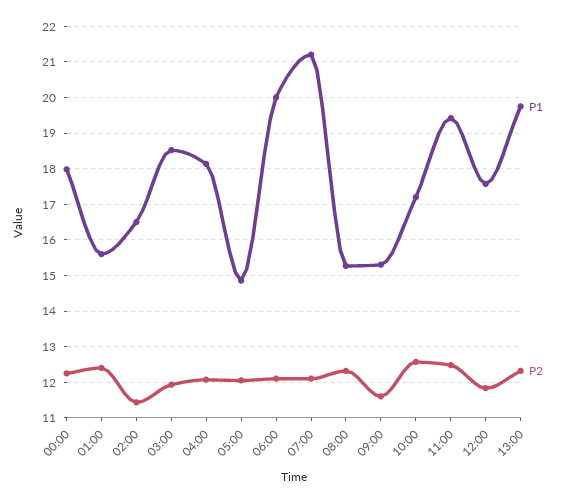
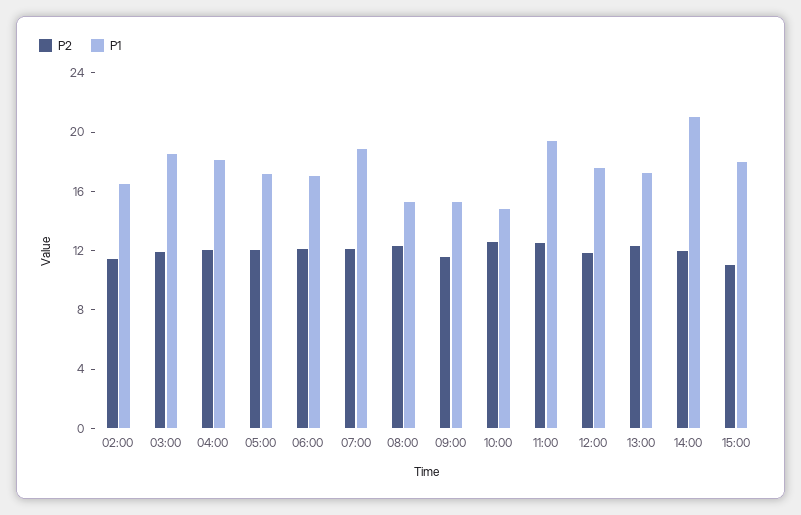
P1, 00:00: 18 -> none
P2, 00:00: 12.2 -> none
P1, 01:00: 15.6 -> none
P2, 01:00: 12.4 -> none
P1, 05:00: 14.8 -> 17
P1, 06:00: 20 -> 17
P1, 07:00: 21.2 -> 19
P1, 10:00: 17.2 -> 15
P1, 13:00: 19.8 -> 17
P2, 14:00: none -> 12
P1, 14:00: none -> 21
P2, 15:00: none -> 11
P1, 15:00: none -> 18

